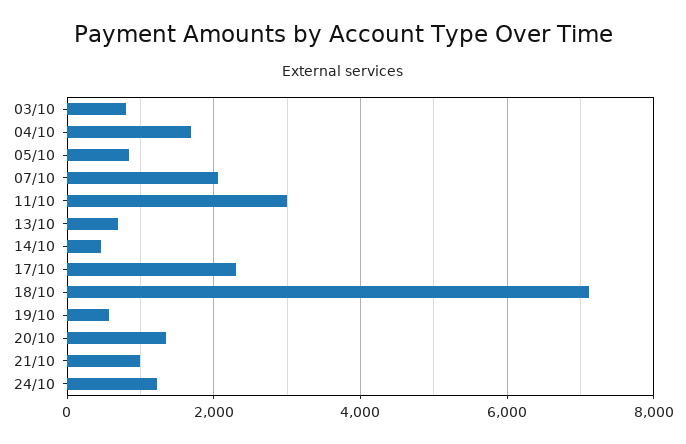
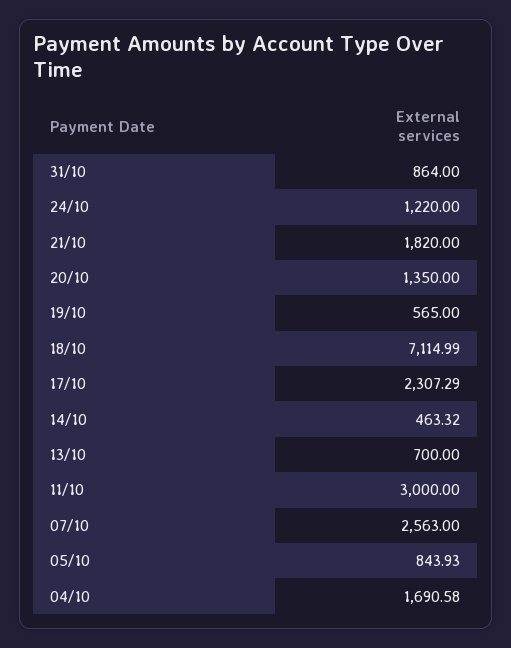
03/10: 800 -> none
07/10: 2000 -> 2563
21/10: 1000 -> 1820
31/10: none -> 864

